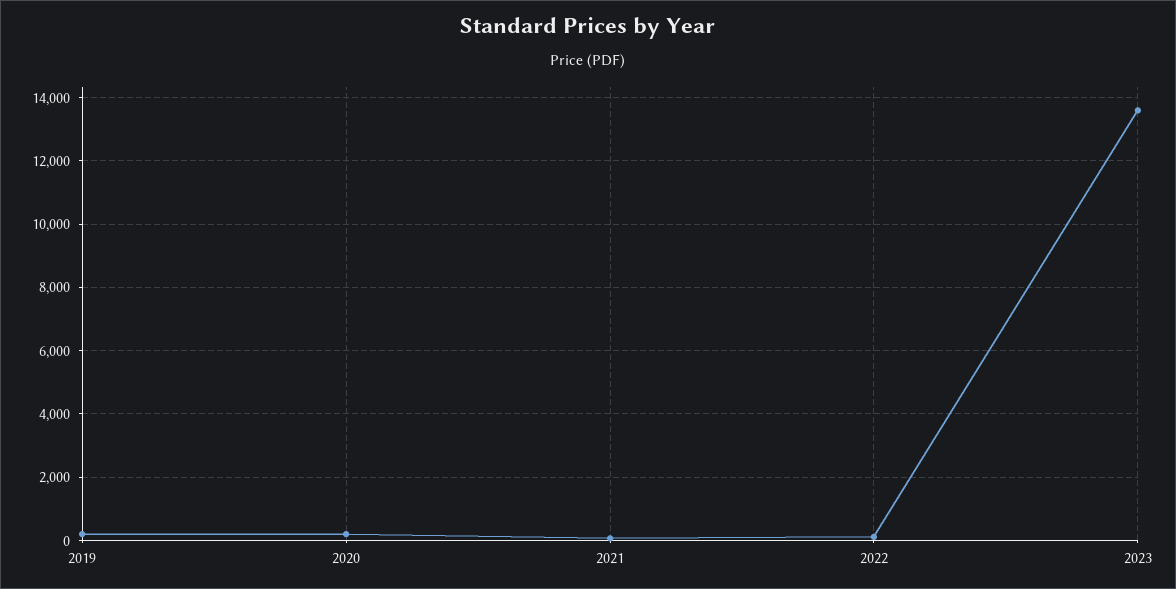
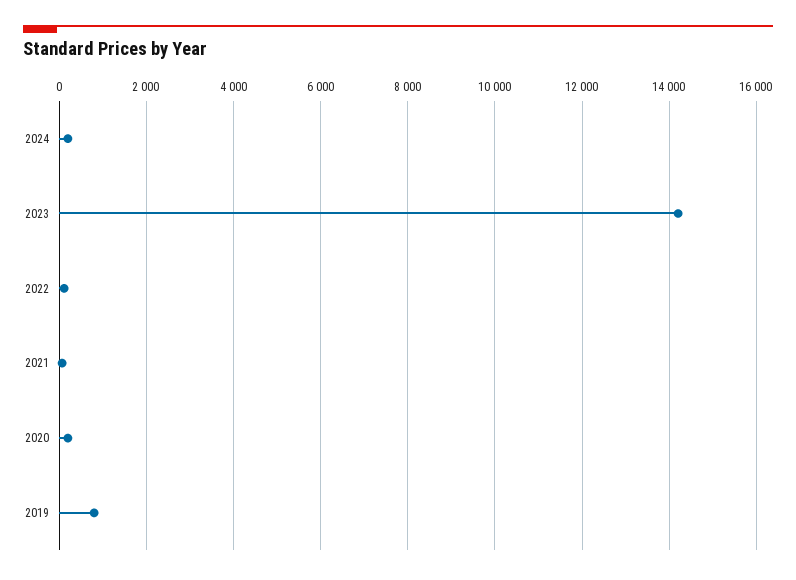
2019: 200 -> 800
2023: 13600 -> 14200
2024: none -> 200

